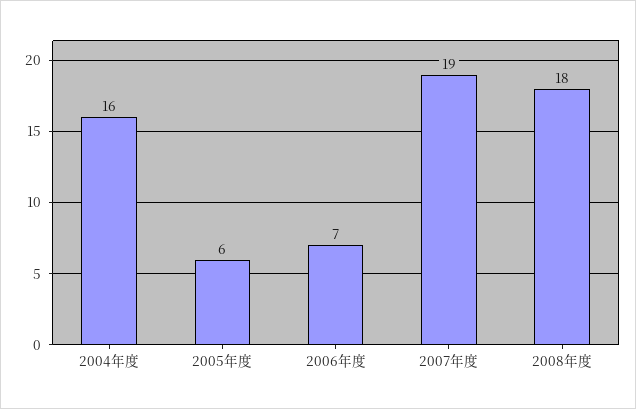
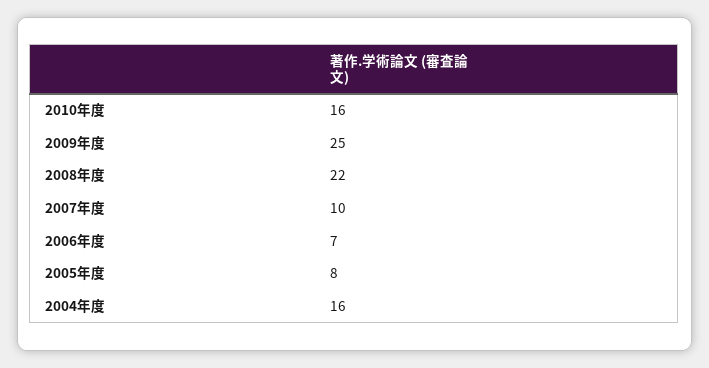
2005年度: 6 -> 8
2007年度: 19 -> 10
2008年度: 18 -> 22
2010年度: none -> 16
2009年度: none -> 25

